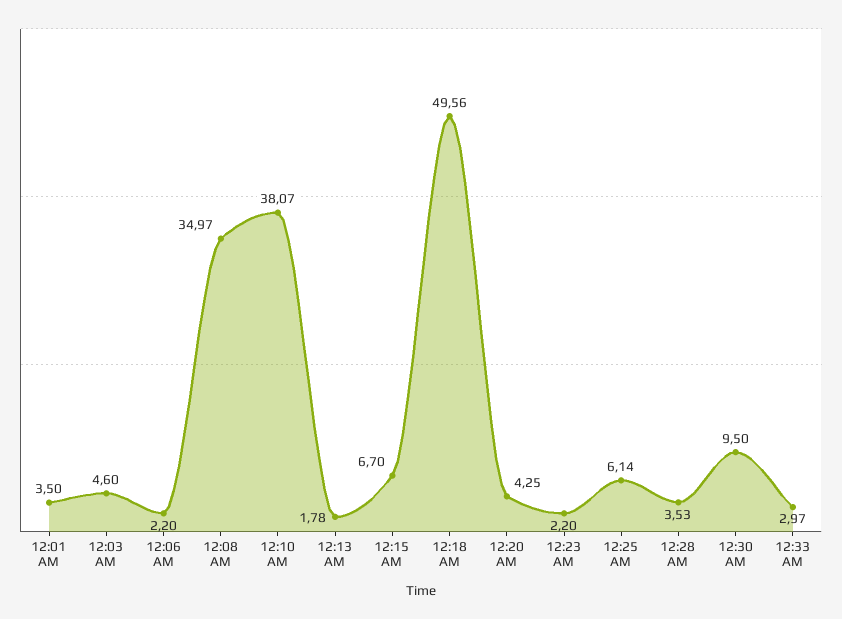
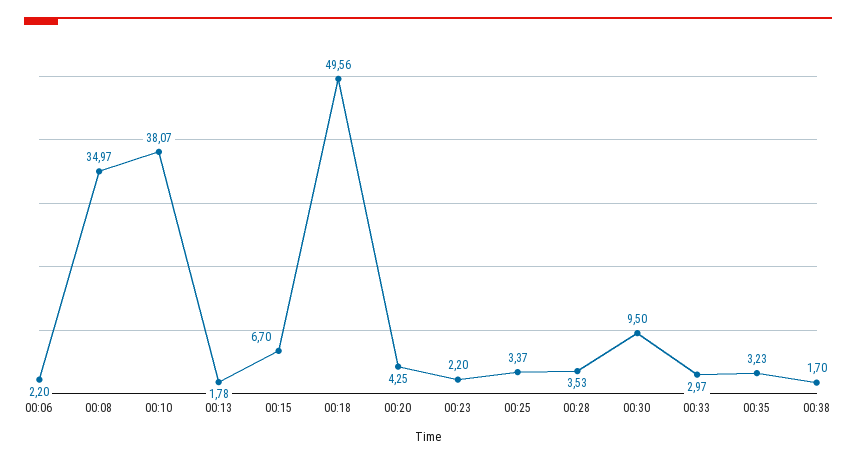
12:01 AM: 3.5 -> none
12:03 AM: 4.6 -> none
12:25 AM: 6.14 -> 3.37
00:35: none -> 3.23
00:38: none -> 1.7

